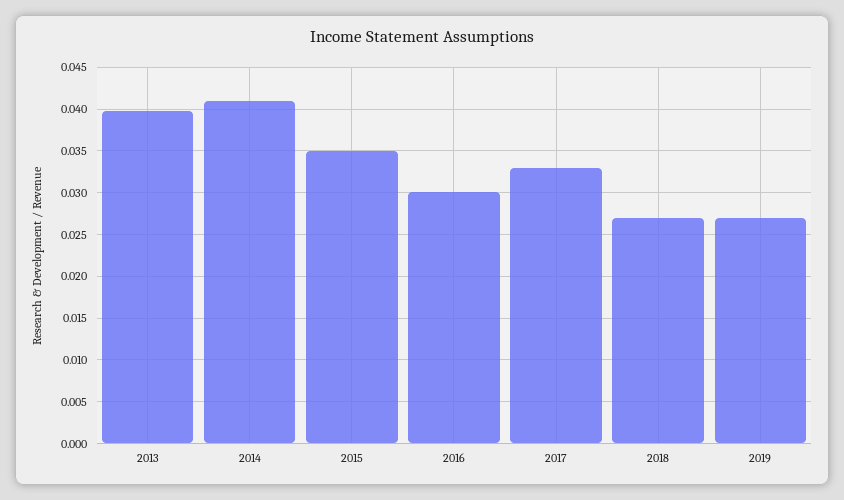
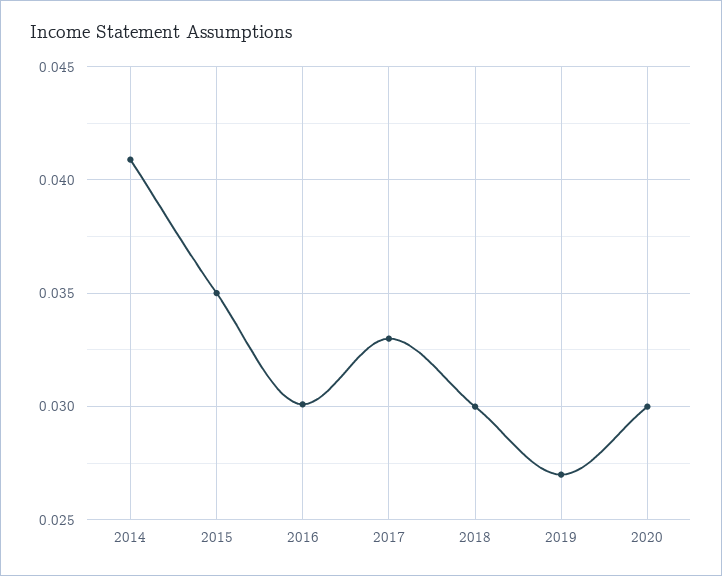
2013: 0.04 -> none
2018: 0.027 -> 0.03
2020: none -> 0.03

